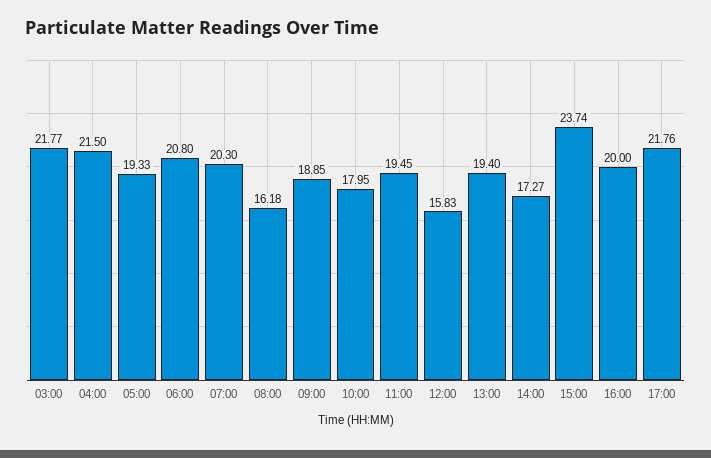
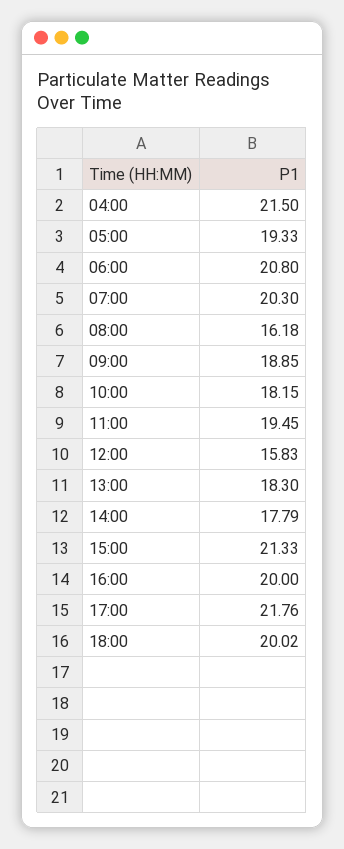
03:00: 21.77 -> none
10:00: 17.95 -> 18.15
13:00: 19.4 -> 18.3
14:00: 17.27 -> 17.79
15:00: 23.74 -> 21.33
18:00: none -> 20.02

